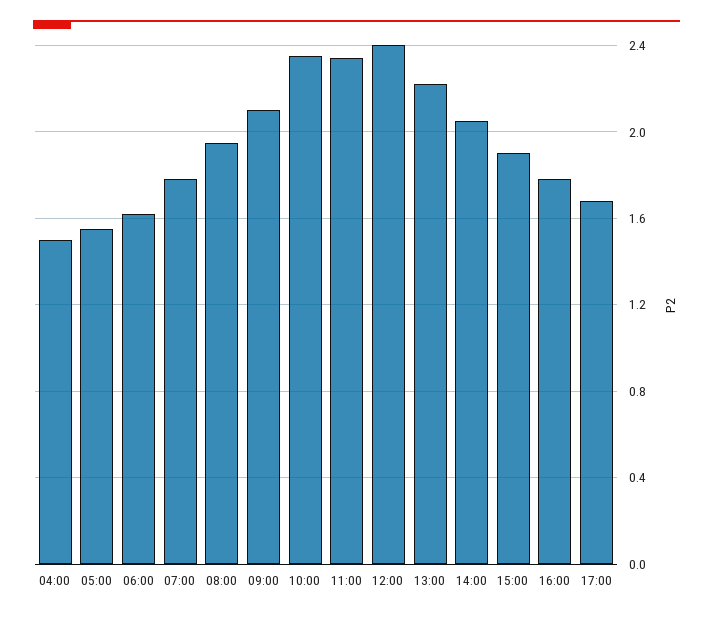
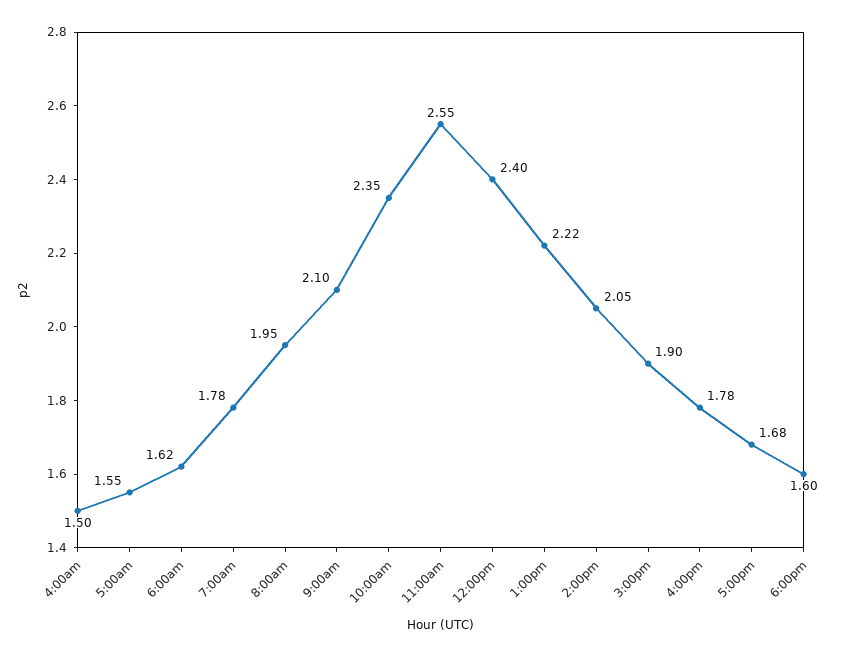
11:00: 2.35 -> 2.55
6:00pm: none -> 1.6

